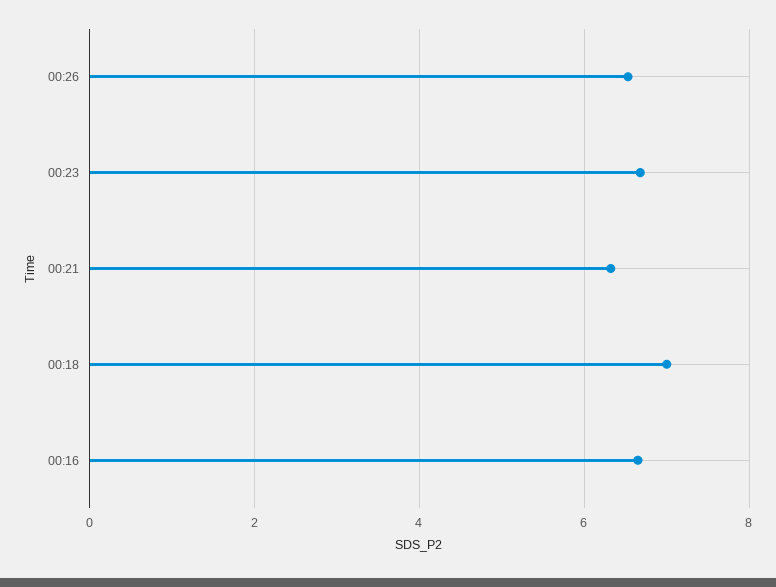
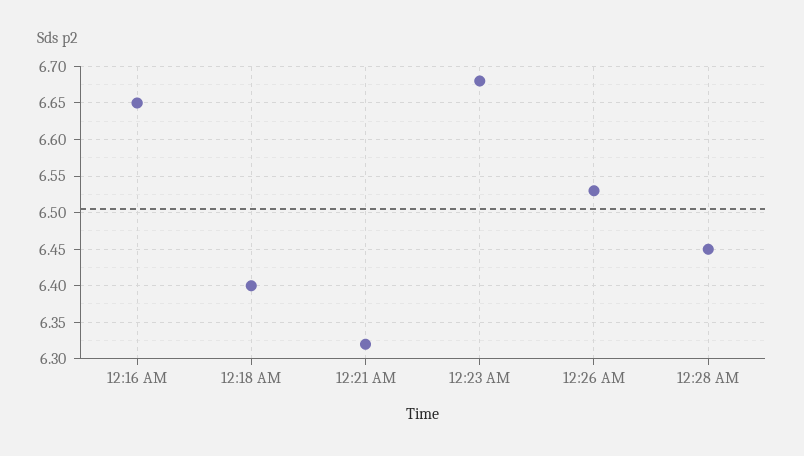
00:18: 7 -> 6.4
12:28 AM: none -> 6.45

